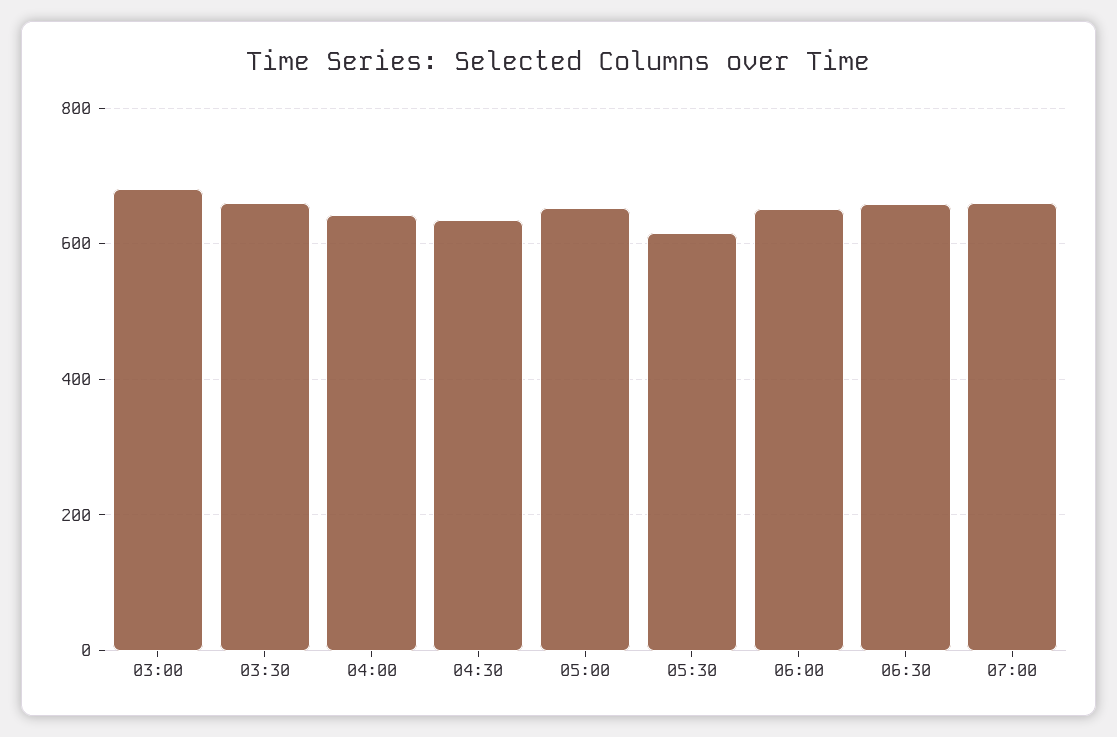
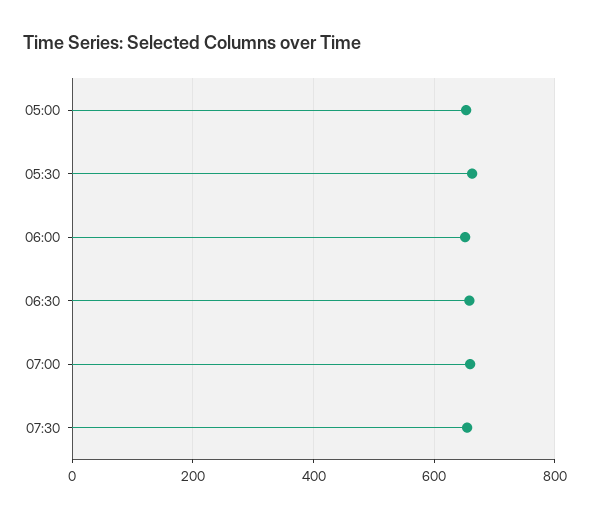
03:00: 680 -> none
03:30: 660 -> none
04:00: 640 -> none
04:30: 640 -> none
05:30: 620 -> 660
07:30: none -> 660

